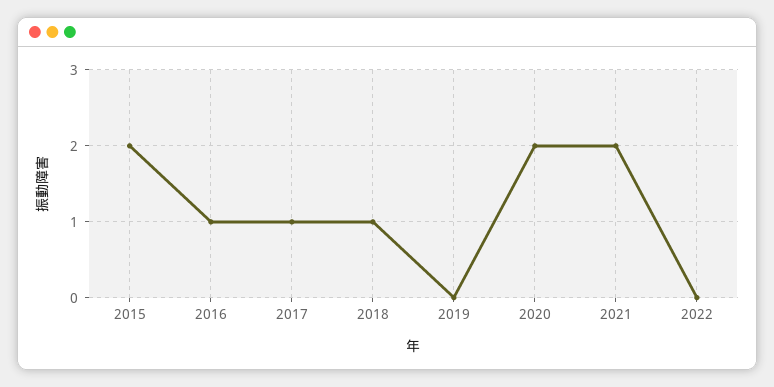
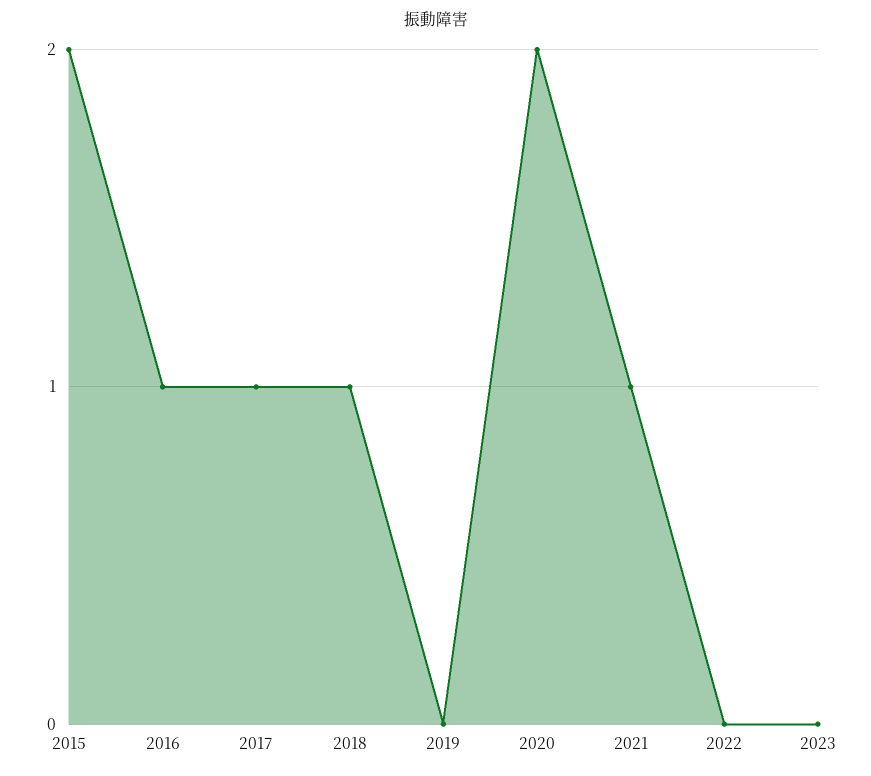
2021: 2 -> 1
2023: none -> 0

